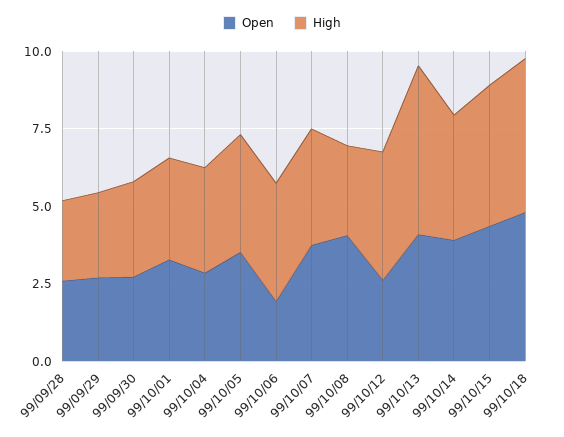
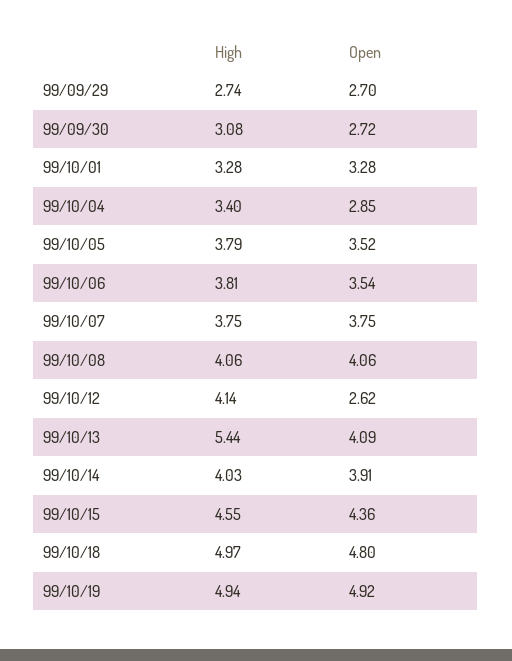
Open, 99/09/28: 2.5 -> none
High, 99/09/28: 2.5 -> none
Open, 99/10/06: 2 -> 3.54
High, 99/10/08: 3 -> 4.06
High, 99/10/19: none -> 4.94
Open, 99/10/19: none -> 4.92

